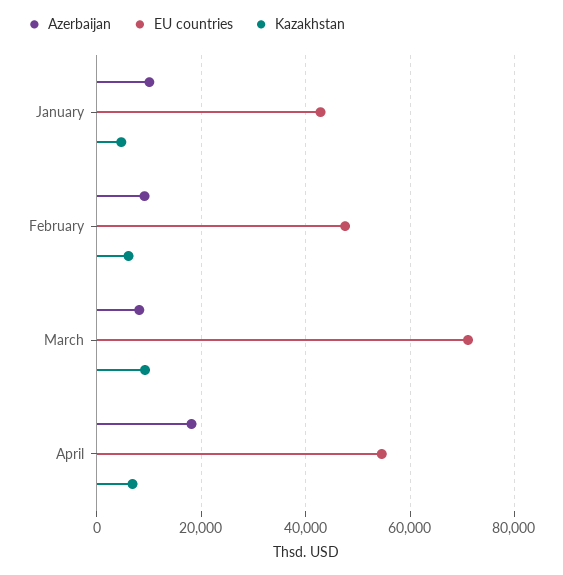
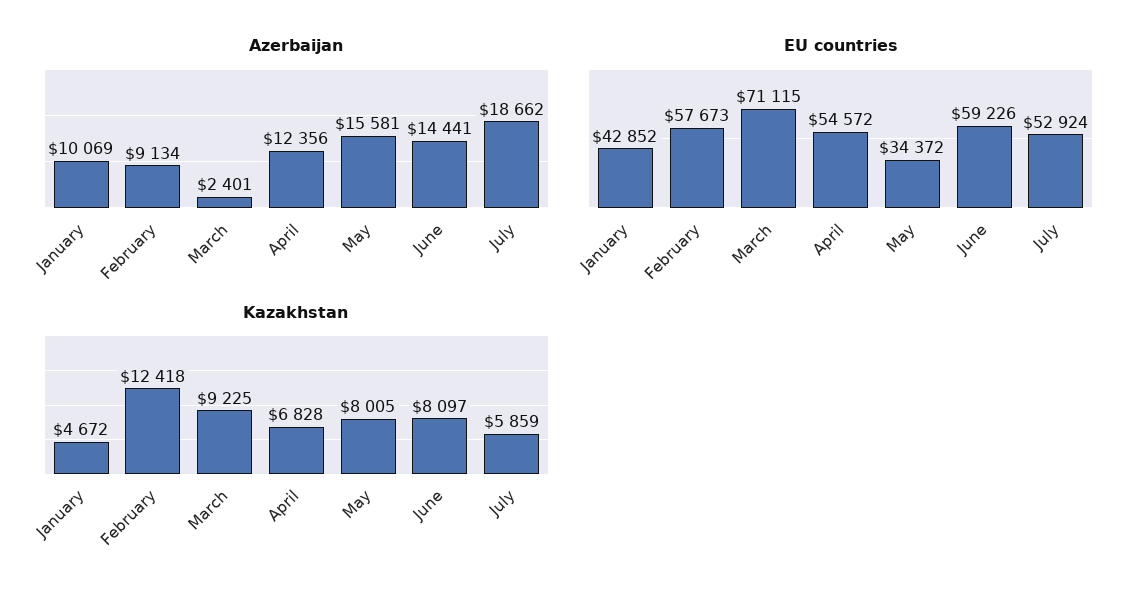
EU countries, February: 48000 -> 57673
Kazakhstan, February: 6000 -> 12418
Azerbaijan, March: 8000 -> 2401
Azerbaijan, April: 18000 -> 12356
Azerbaijan, May: none -> 15581
Azerbaijan, June: none -> 14441
Azerbaijan, July: none -> 18662
EU countries, May: none -> 34372
EU countries, June: none -> 59226
EU countries, July: none -> 52924
Kazakhstan, May: none -> 8005
Kazakhstan, June: none -> 8097
Kazakhstan, July: none -> 5859

